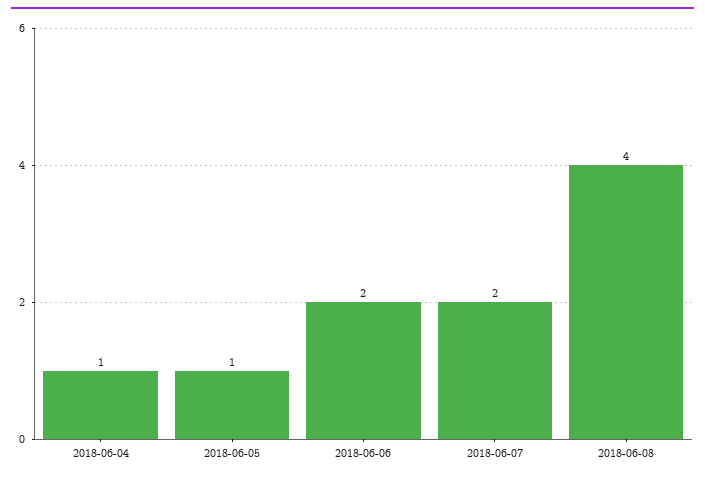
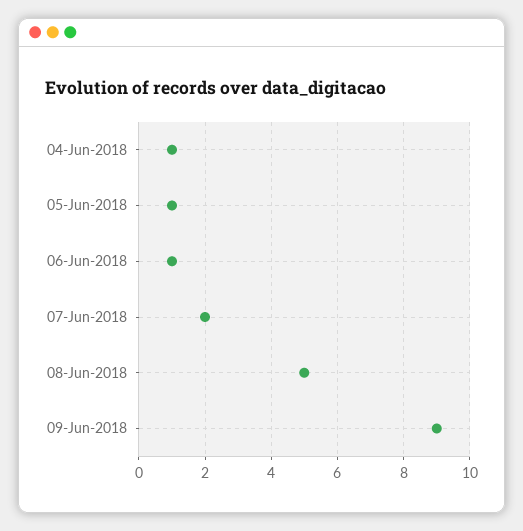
2018-06-06: 2 -> 1
2018-06-08: 4 -> 5
09-Jun-2018: none -> 9

